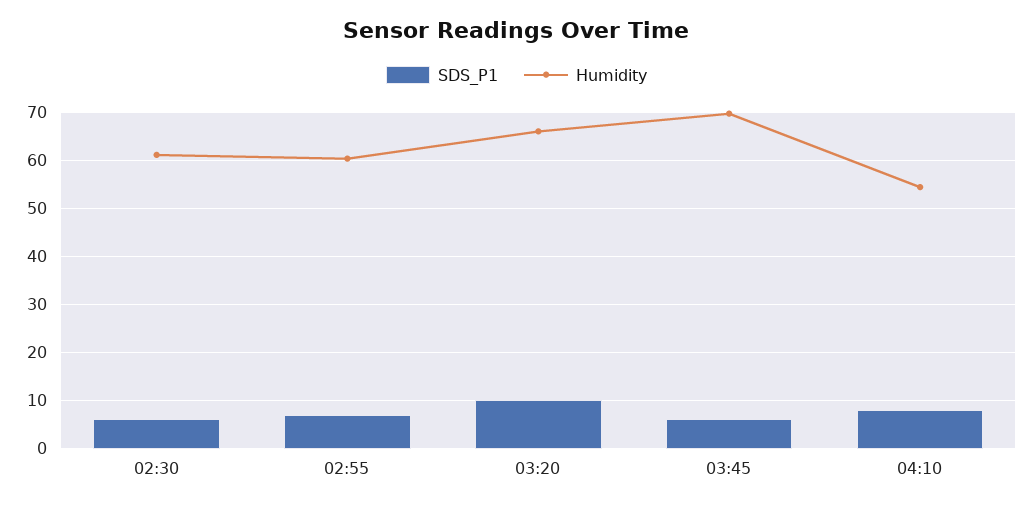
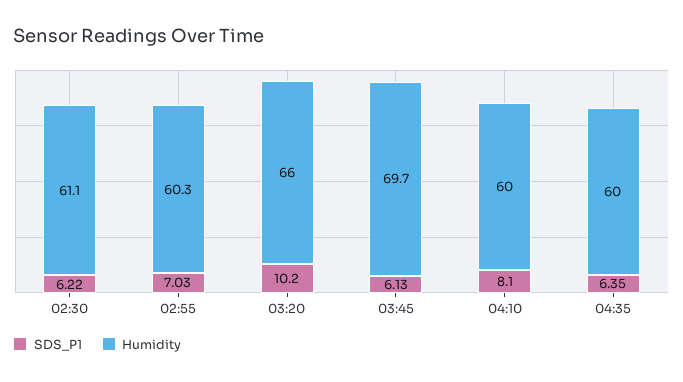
Humidity, 04:10: 54 -> 60
SDS_P1, 04:35: none -> 6.35
Humidity, 04:35: none -> 60

